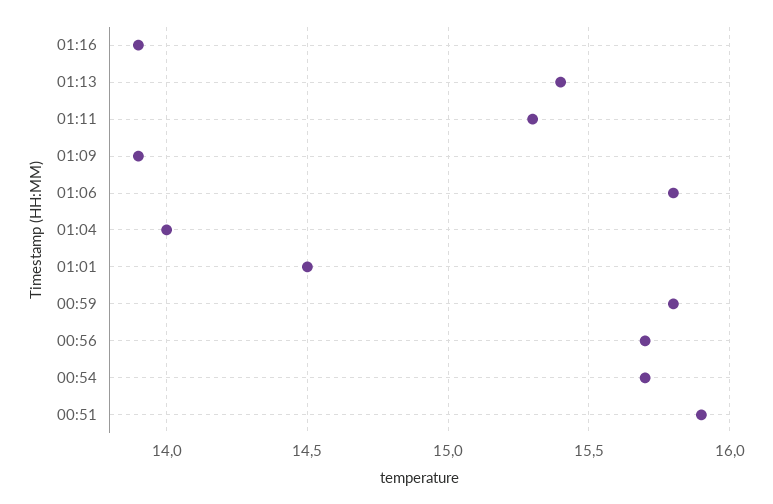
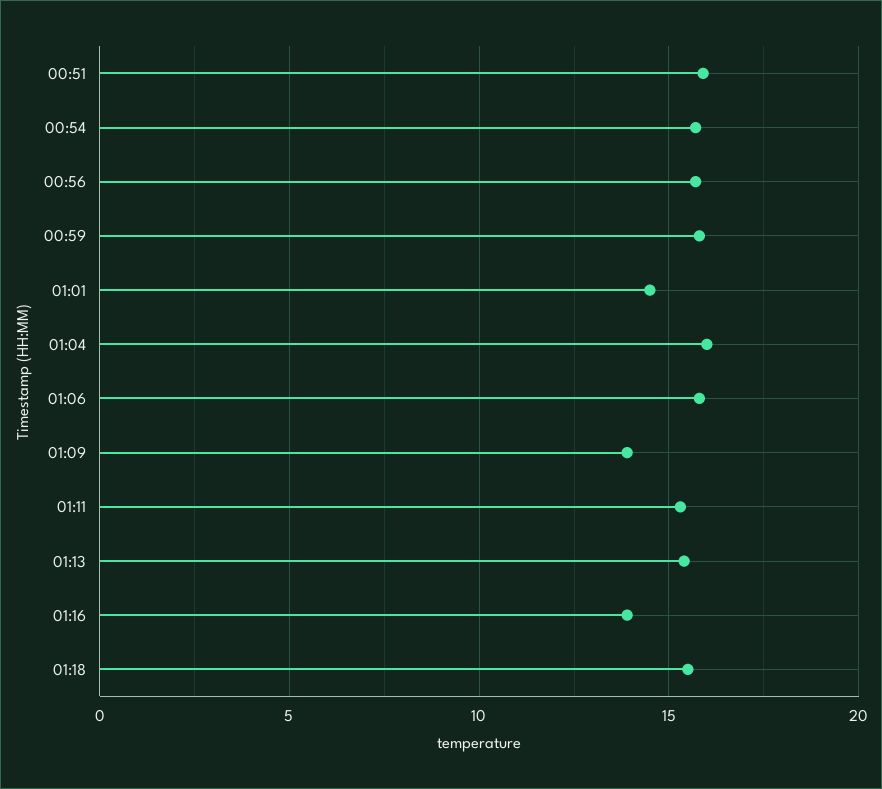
01:04: 14 -> 16
01:18: none -> 15.5

